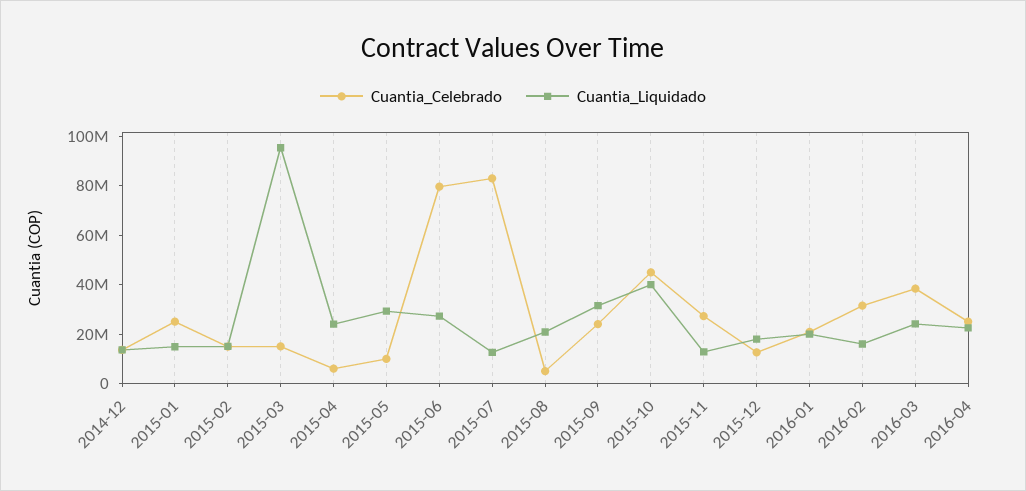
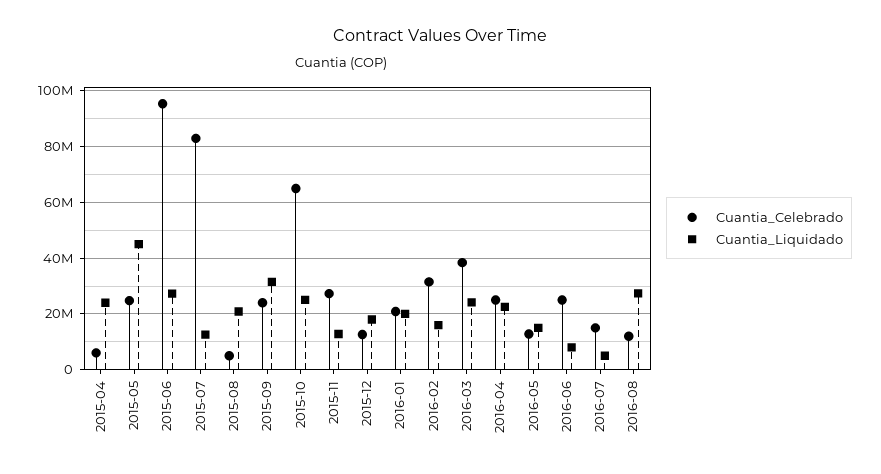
Cuantia_Celebrado, 2014-12: 15000000 -> none
Cuantia_Liquidado, 2014-12: 15000000 -> none
Cuantia_Celebrado, 2015-01: 25000000 -> none
Cuantia_Liquidado, 2015-01: 15000000 -> none
Cuantia_Celebrado, 2015-02: 15000000 -> none
Cuantia_Liquidado, 2015-02: 15000000 -> none
Cuantia_Celebrado, 2015-03: 15000000 -> none
Cuantia_Liquidado, 2015-03: 95000000 -> none
Cuantia_Celebrado, 2015-05: 10000000 -> 25000000
Cuantia_Liquidado, 2015-05: 30000000 -> 45000000
Cuantia_Celebrado, 2015-06: 80000000 -> 95000000
Cuantia_Celebrado, 2015-10: 45000000 -> 65000000
Cuantia_Liquidado, 2015-10: 40000000 -> 25000000
Cuantia_Celebrado, 2016-05: none -> 12500000
Cuantia_Liquidado, 2016-05: none -> 15000000
Cuantia_Celebrado, 2016-06: none -> 25000000
Cuantia_Liquidado, 2016-06: none -> 7500000
Cuantia_Celebrado, 2016-07: none -> 15000000
Cuantia_Liquidado, 2016-07: none -> 5000000
Cuantia_Celebrado, 2016-08: none -> 12500000
Cuantia_Liquidado, 2016-08: none -> 27500000

